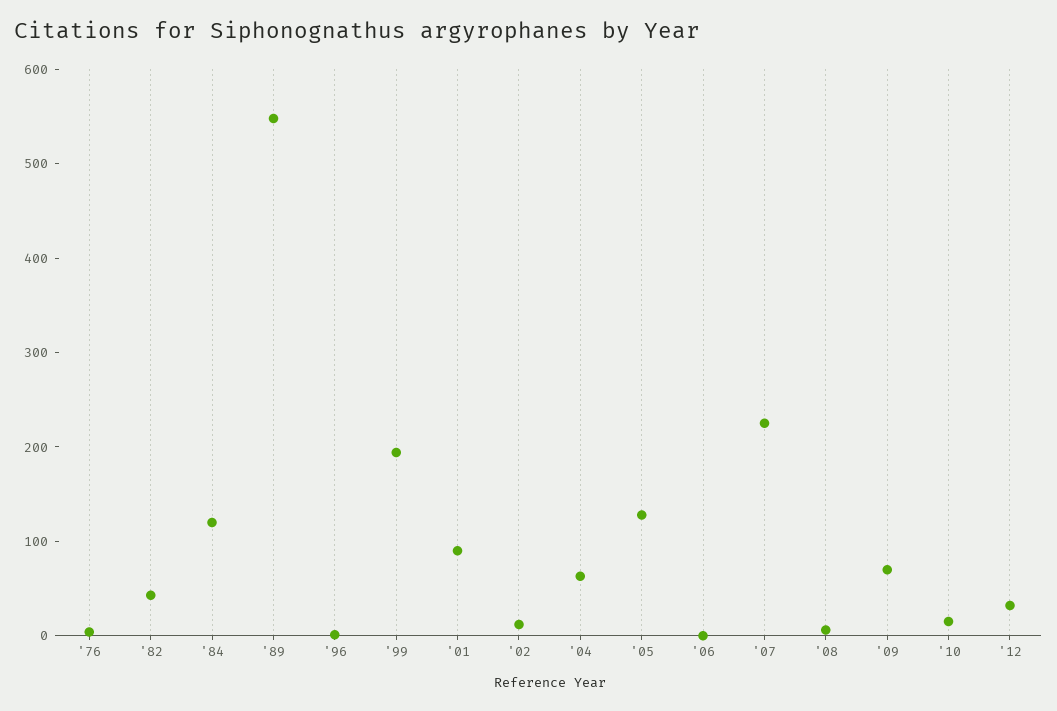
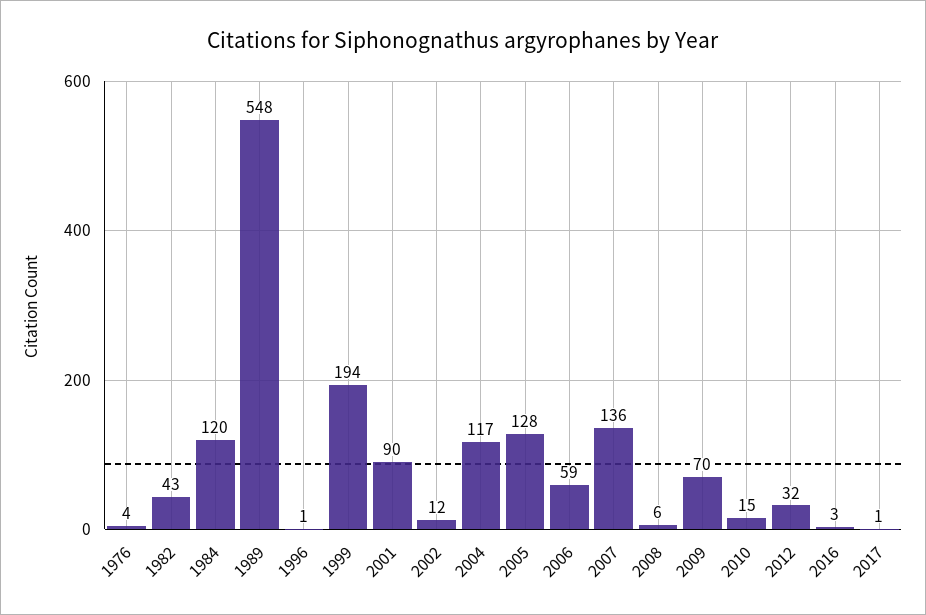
'04: 60 -> 117
'06: 0 -> 59
'07: 220 -> 136
2016: none -> 3
2017: none -> 1

